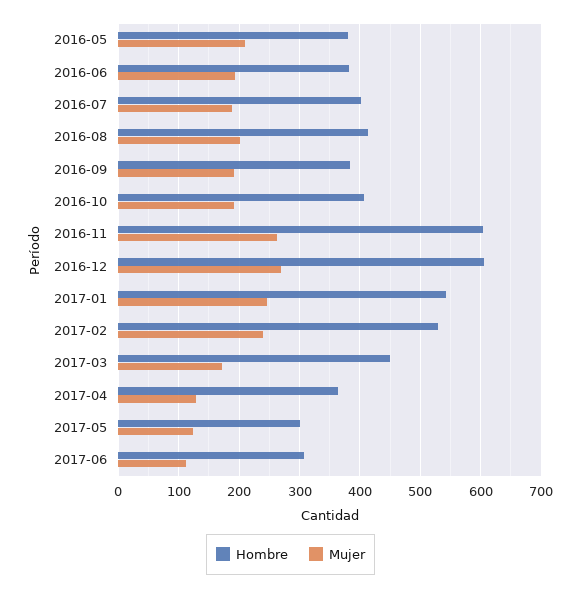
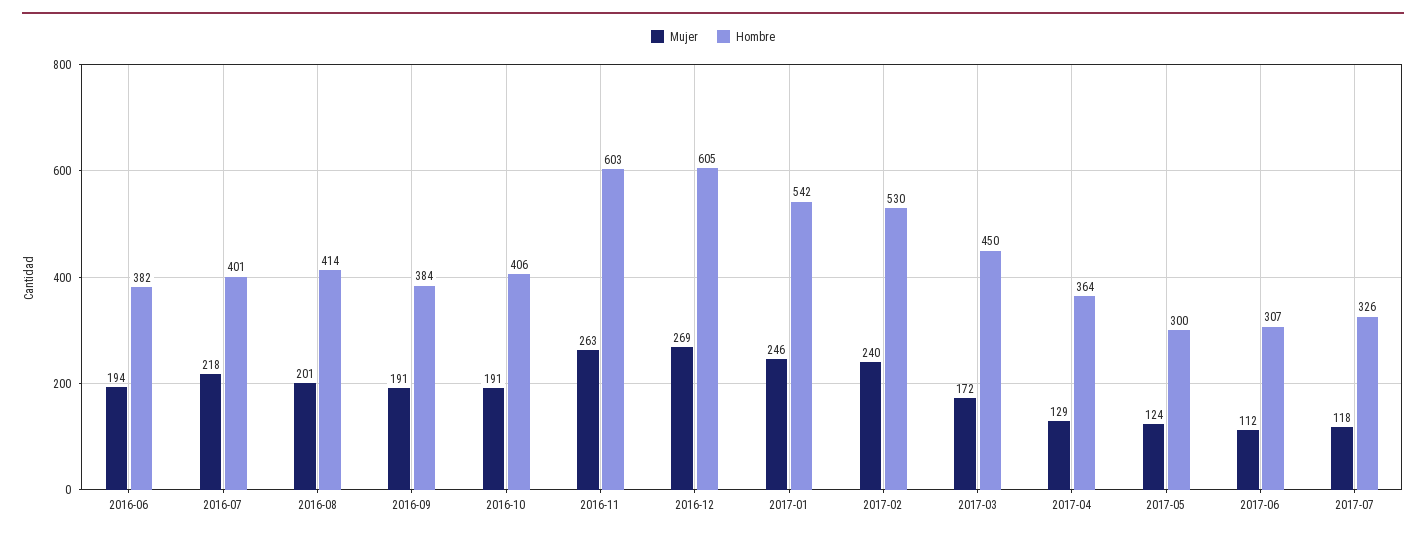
Hombre, 2016-05: 380 -> none
Mujer, 2016-05: 210 -> none
Mujer, 2016-07: 190 -> 218
Mujer, 2017-07: none -> 118
Hombre, 2017-07: none -> 326

